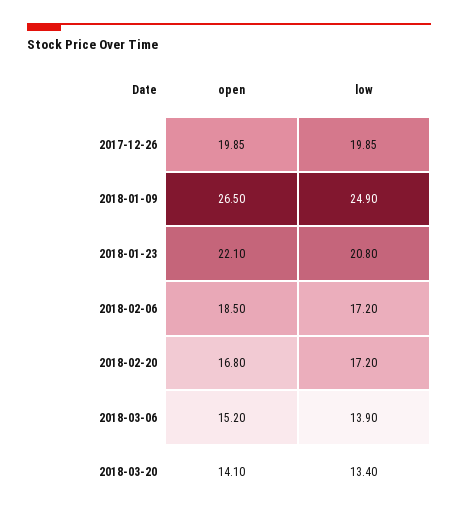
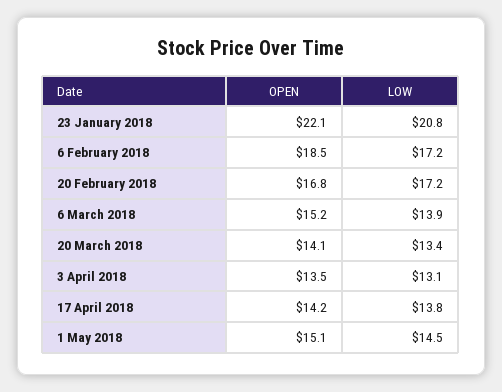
open, 2017-12-26: 19.85 -> none
low, 2017-12-26: 19.85 -> none
open, 2018-01-09: 26.5 -> none
low, 2018-01-09: 24.9 -> none
open, 3 April 2018: none -> 13.5
low, 3 April 2018: none -> 13.1
open, 17 April 2018: none -> 14.2
low, 17 April 2018: none -> 13.8
open, 1 May 2018: none -> 15.1
low, 1 May 2018: none -> 14.5

